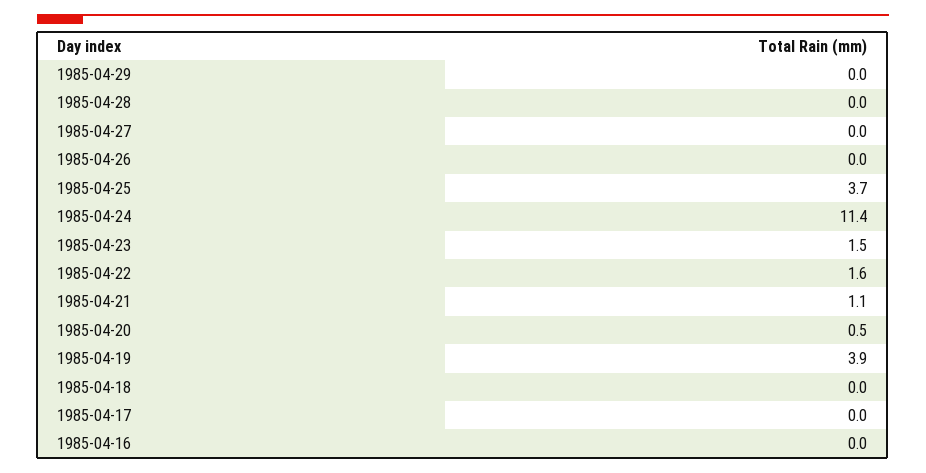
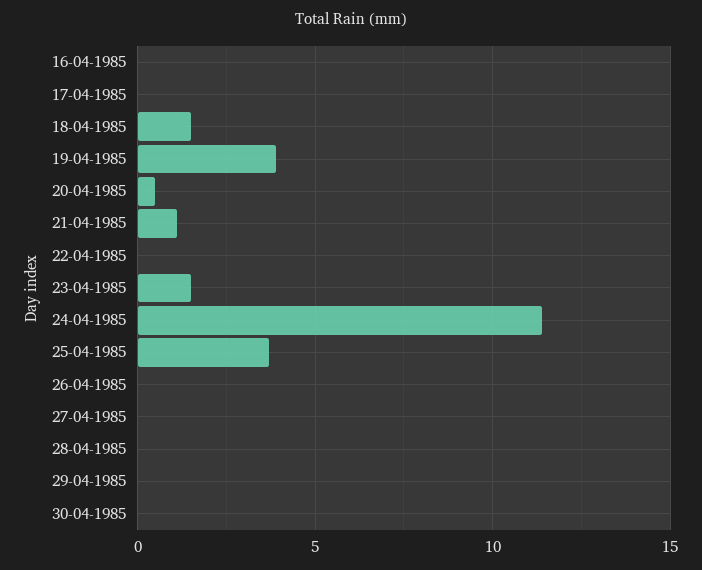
1985-04-22: 1.6 -> 0
1985-04-18: 0 -> 1.5
30-04-1985: none -> 0

